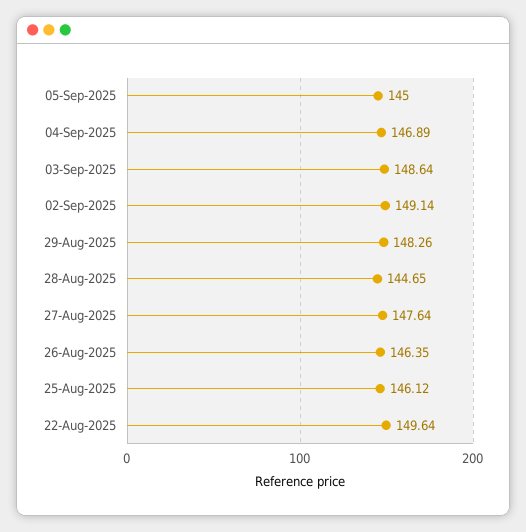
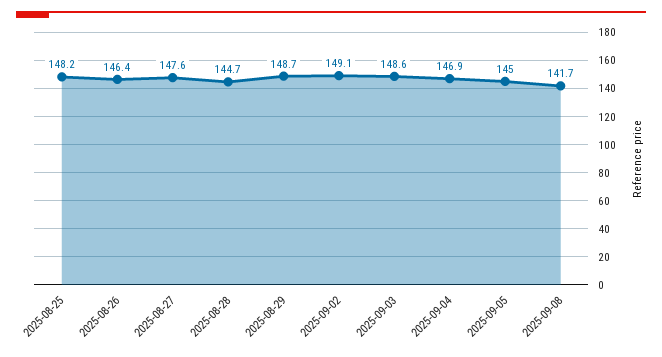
29-Aug-2025: 148.26 -> 148.7
25-Aug-2025: 146.12 -> 148.2
22-Aug-2025: 149.64 -> none
2025-09-08: none -> 141.7

